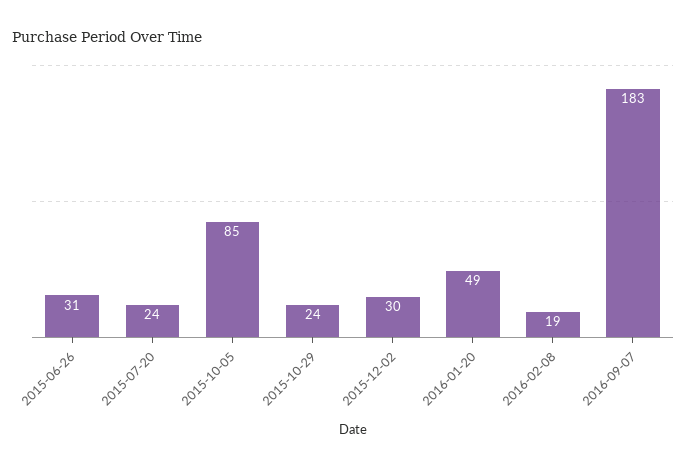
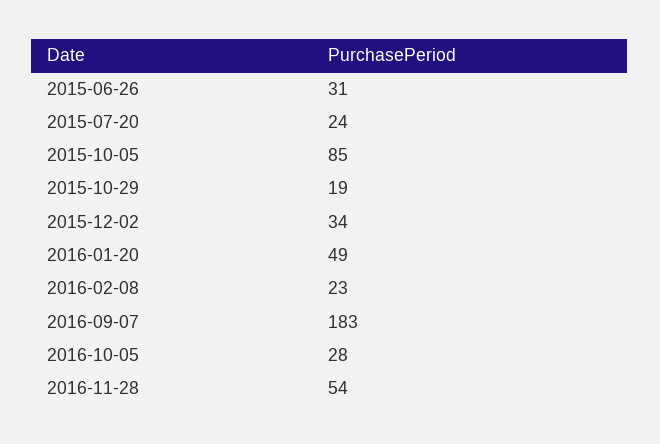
2015-10-29: 24 -> 19
2015-12-02: 30 -> 34
2016-02-08: 19 -> 23
2016-10-05: none -> 28
2016-11-28: none -> 54

